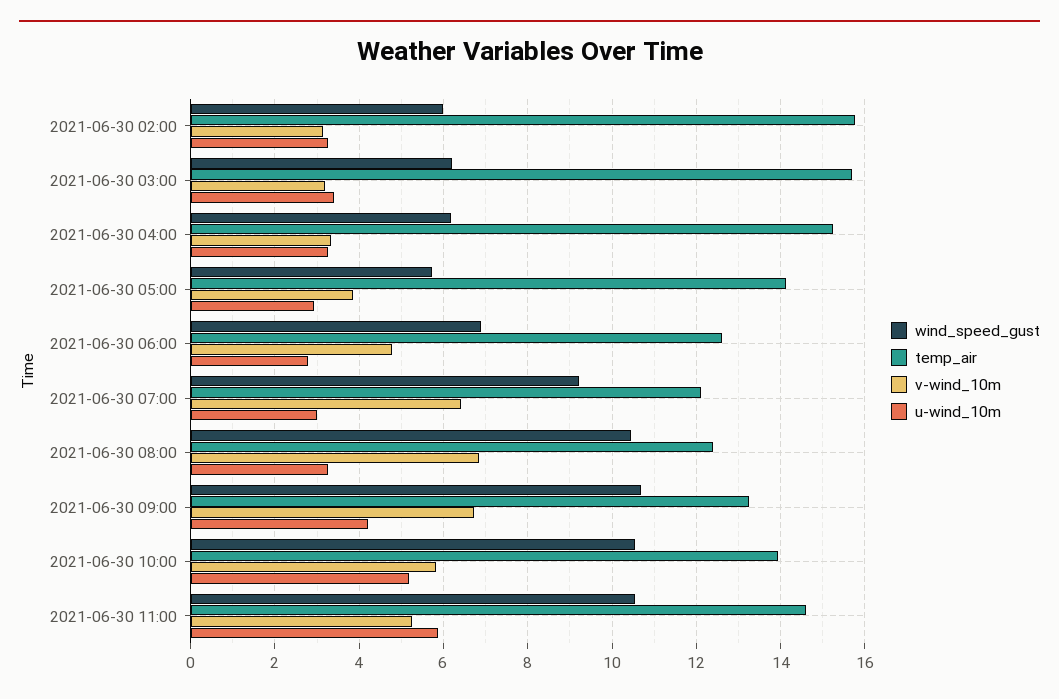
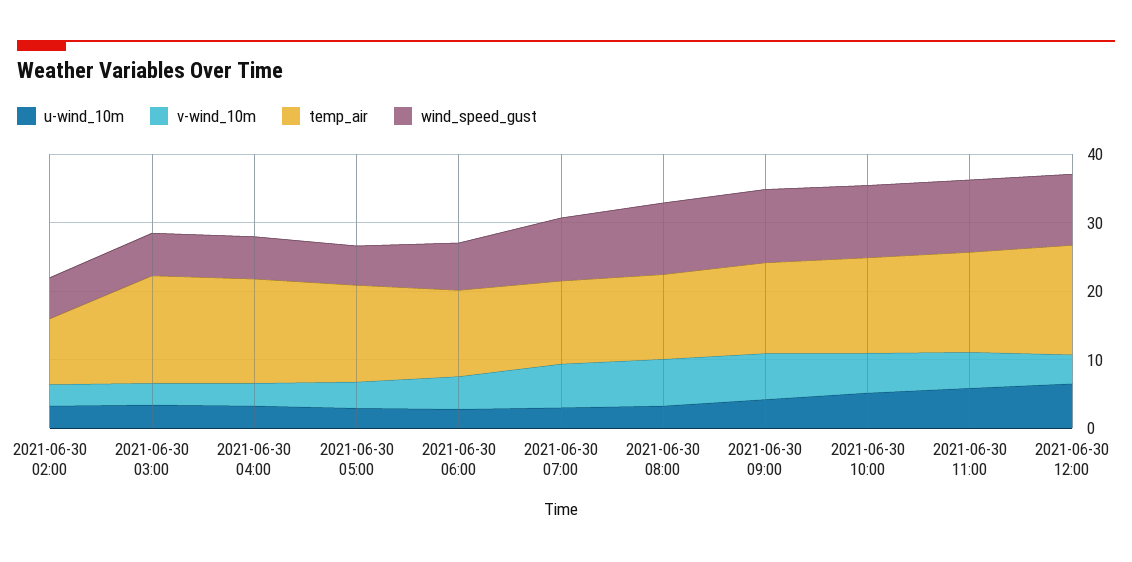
temp_air, 2021-06-30 02:00: 15.8 -> 10
u-wind_10m, 2021-06-30 12:00: none -> 6
v-wind_10m, 2021-06-30 12:00: none -> 4
temp_air, 2021-06-30 12:00: none -> 16
wind_speed_gust, 2021-06-30 12:00: none -> 10

